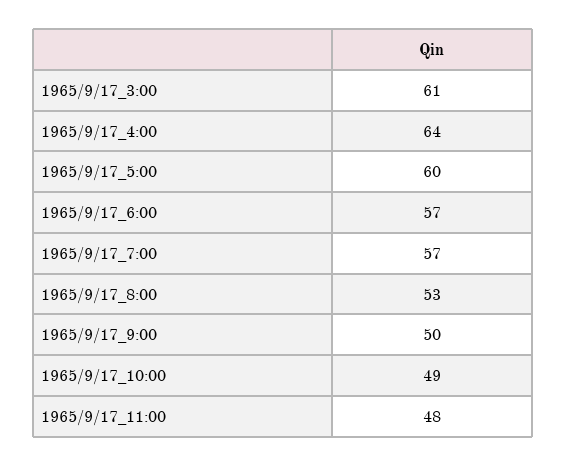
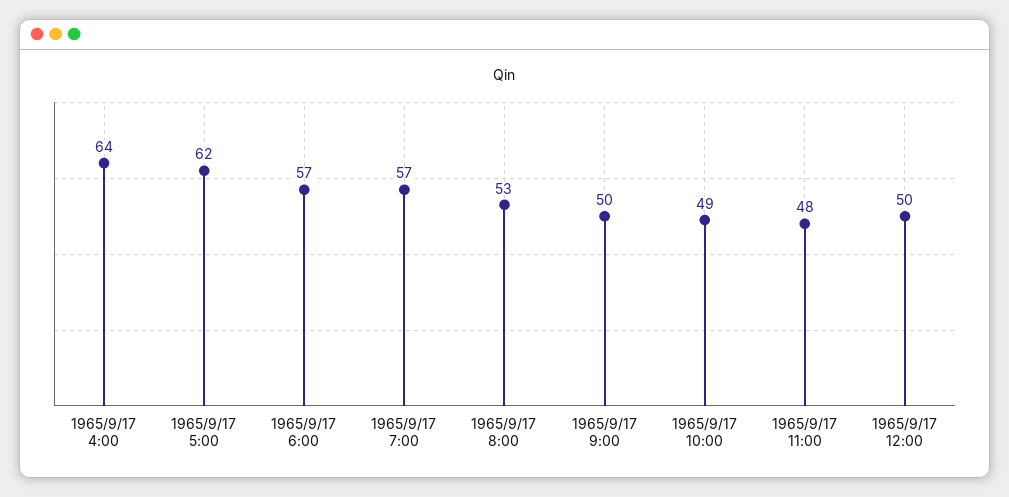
1965/9/17_3:00: 61 -> none
1965/9/17_5:00: 60 -> 62
1965/9/17 12:00: none -> 50

